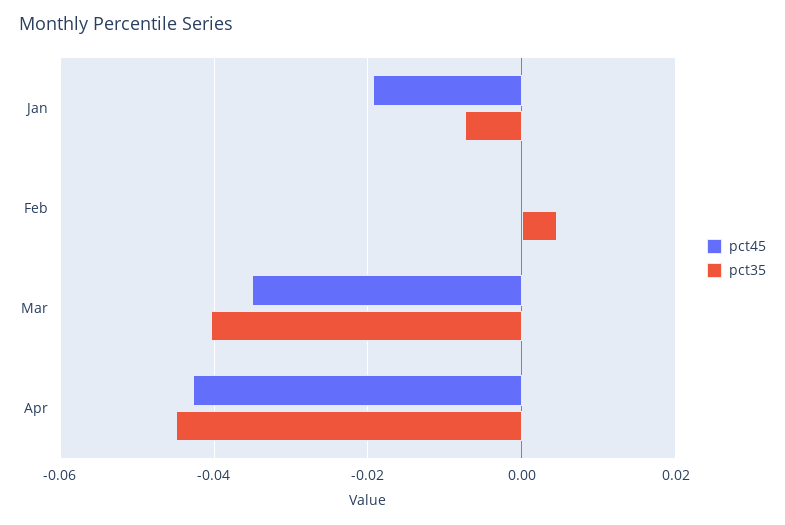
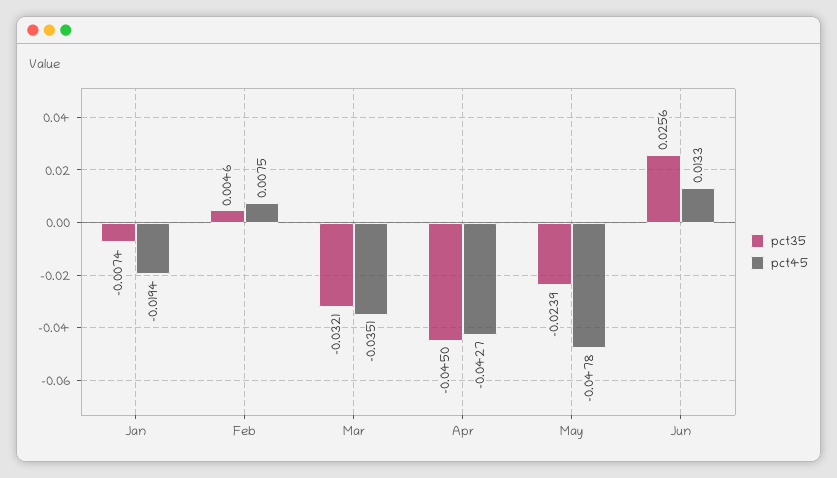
pct45, Feb: 0 -> 0.0075
pct35, Mar: -0.04 -> -0.0321
pct35, May: none -> -0.0239
pct45, May: none -> -0.0478
pct35, Jun: none -> 0.0256
pct45, Jun: none -> 0.0133

